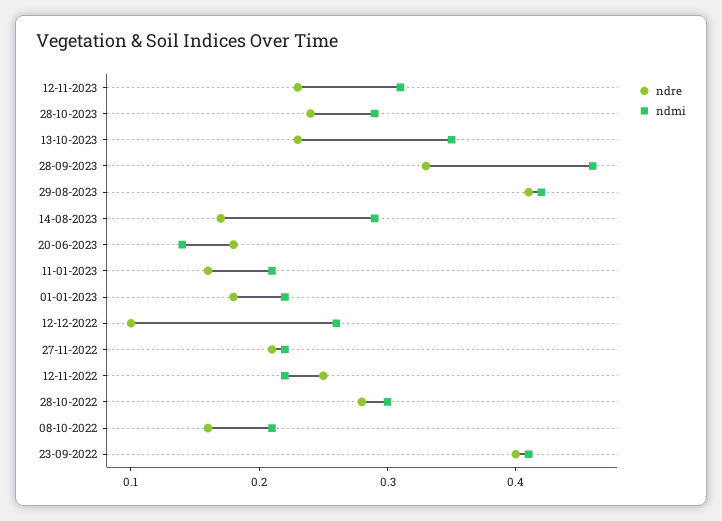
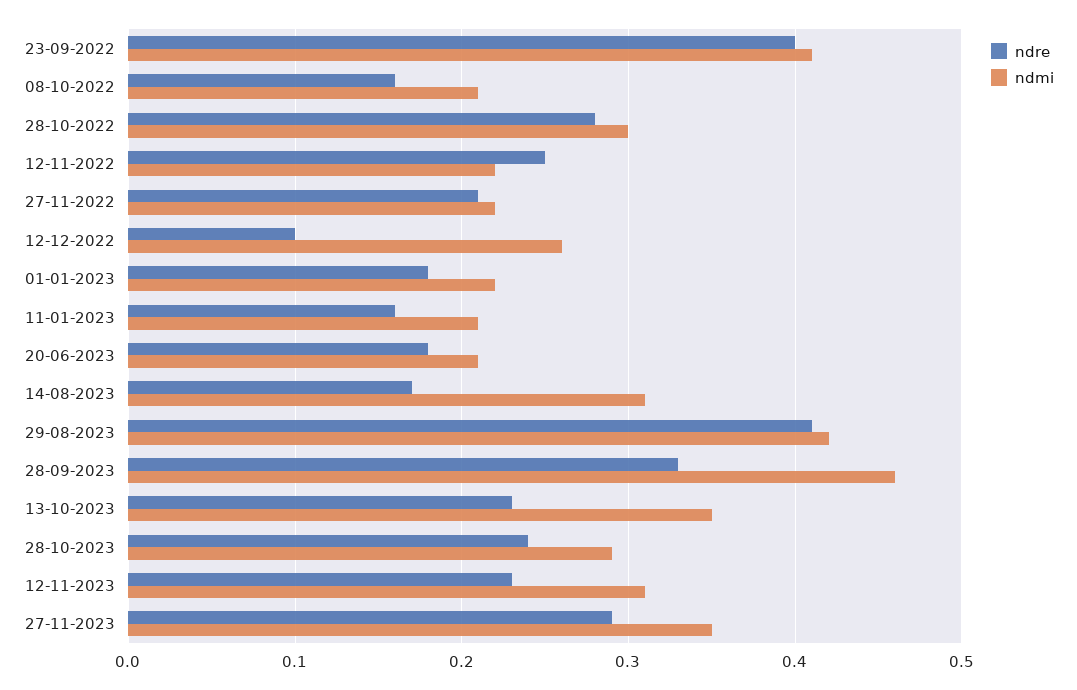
ndmi, 14-08-2023: 0.29 -> 0.31
ndmi, 20-06-2023: 0.14 -> 0.21
ndre, 27-11-2023: none -> 0.29
ndmi, 27-11-2023: none -> 0.35

